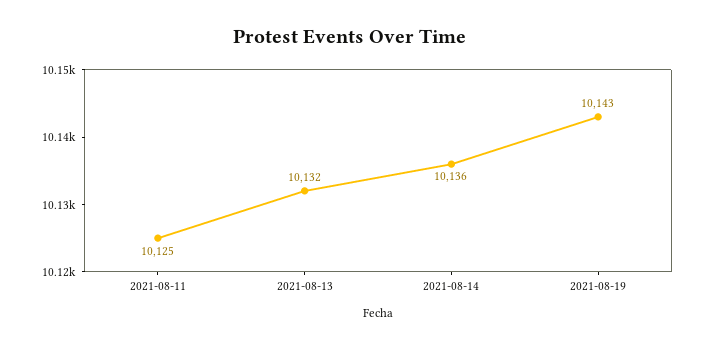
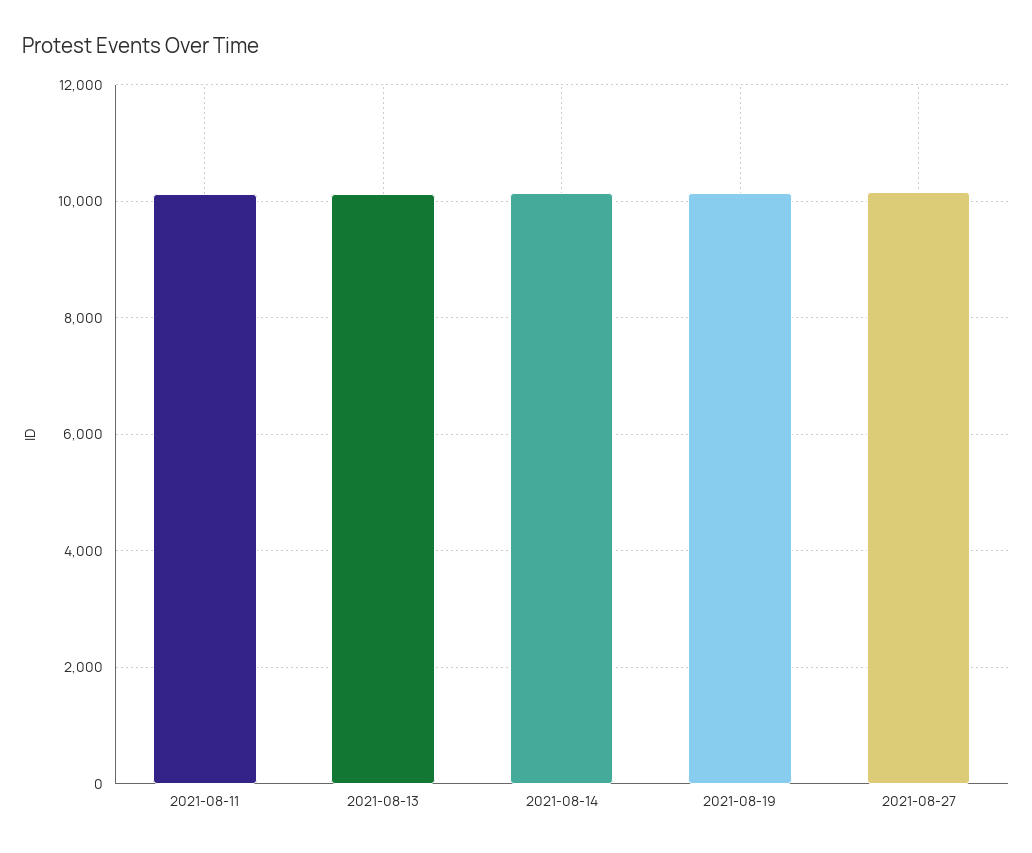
2021-08-27: none -> 10200

